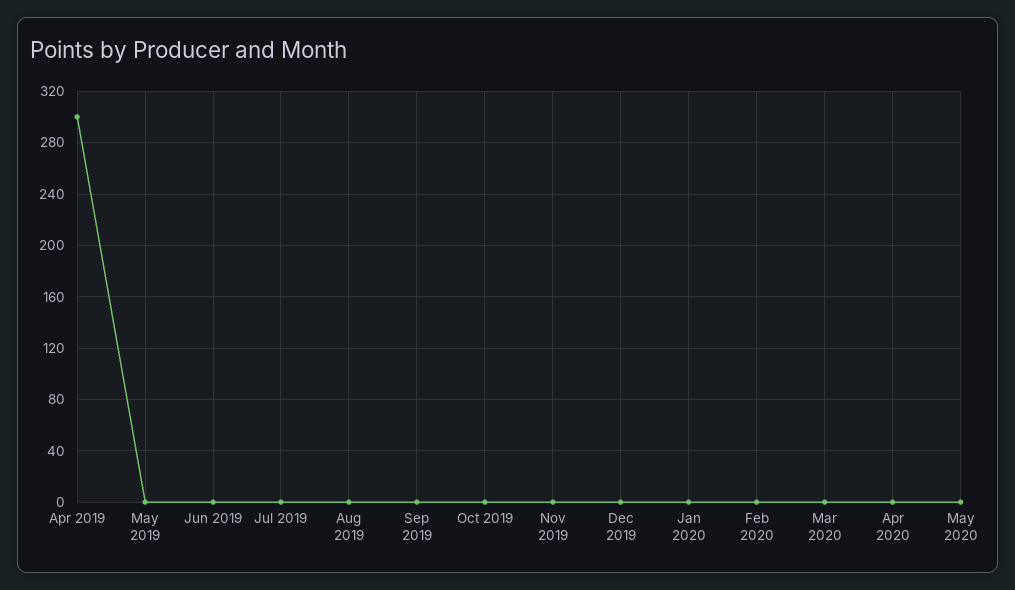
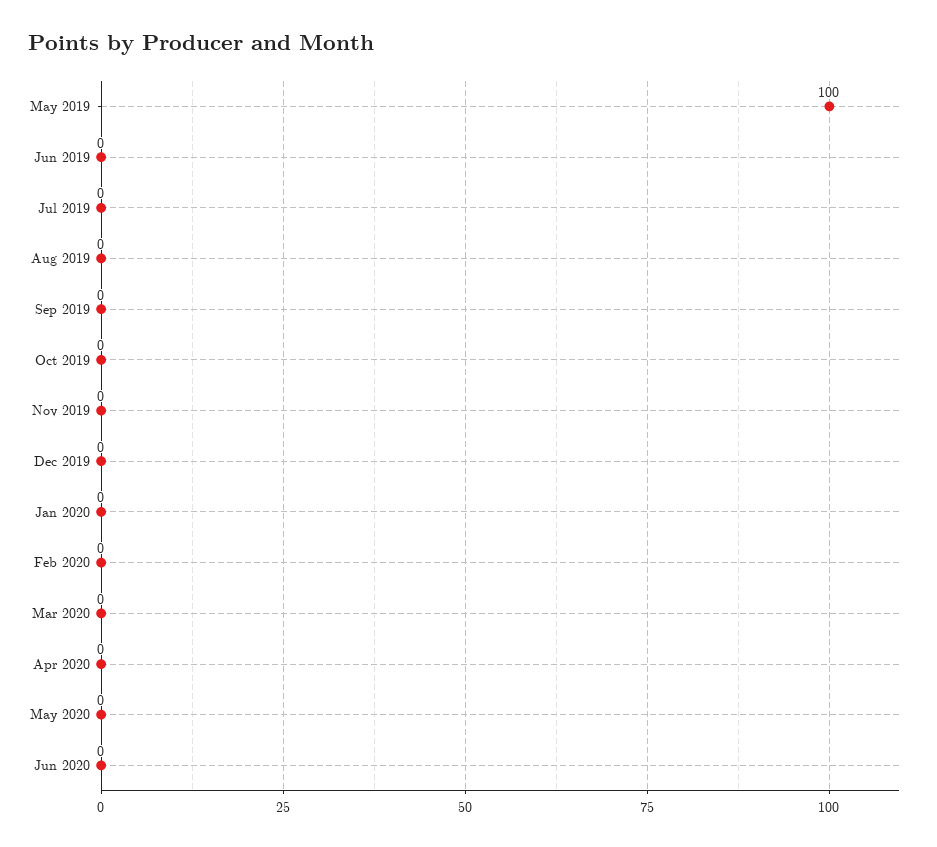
Apr 2019: 300 -> none
May 2019: 0 -> 100
Jun 2020: none -> 0

